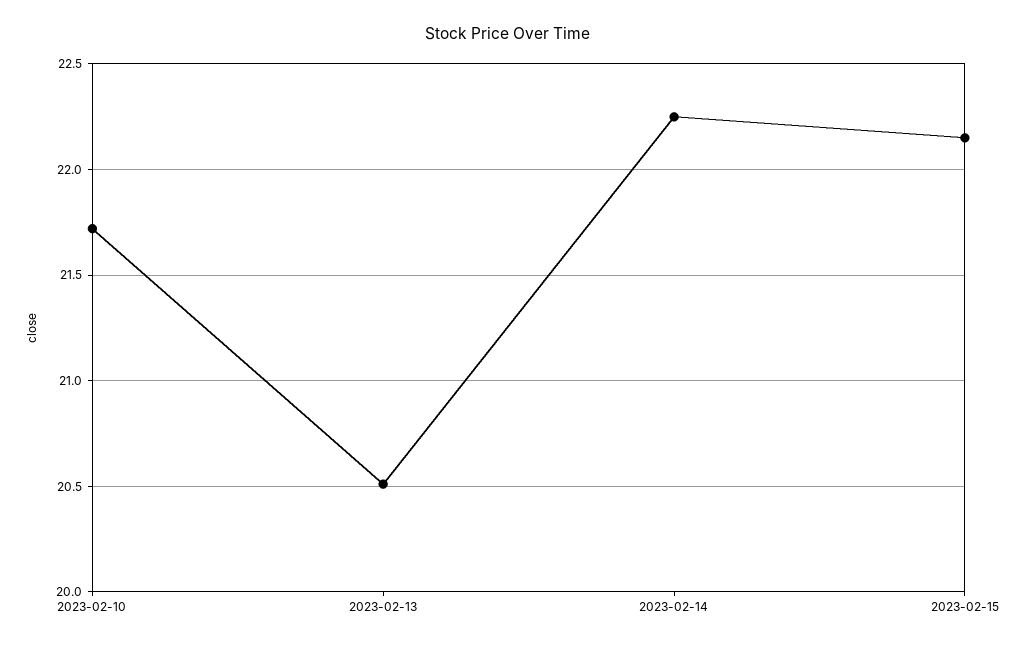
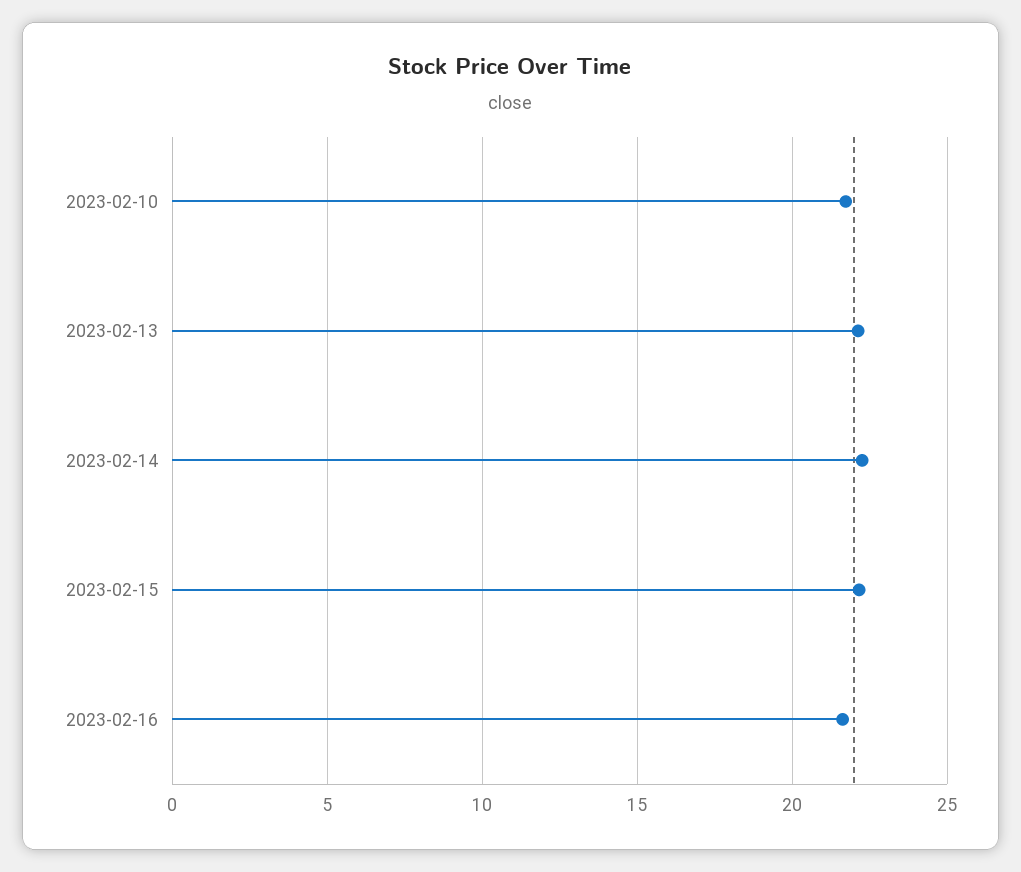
2023-02-13: 20.5 -> 22
2023-02-16: none -> 21.5

